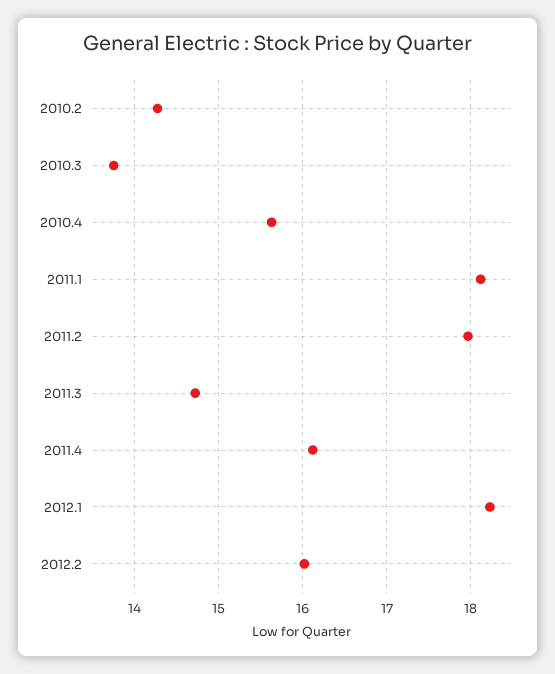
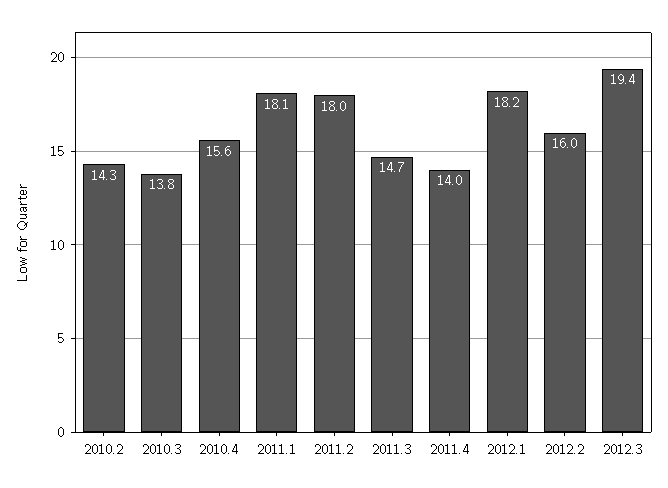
2011.4: 16.1 -> 14
2012.3: none -> 19.4

